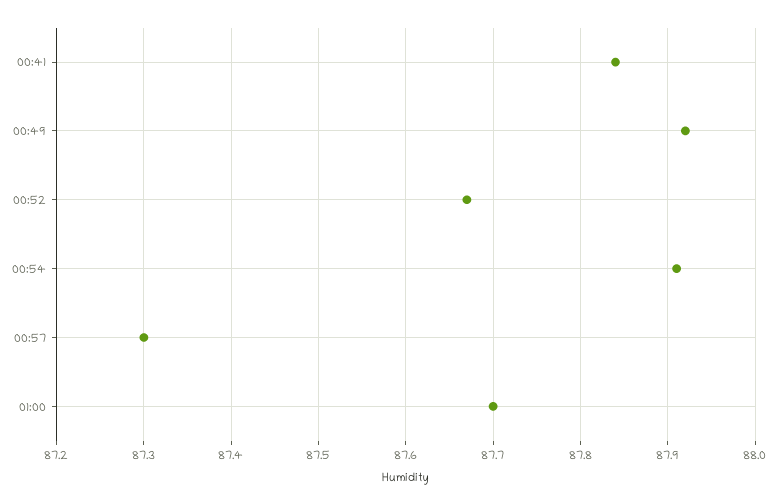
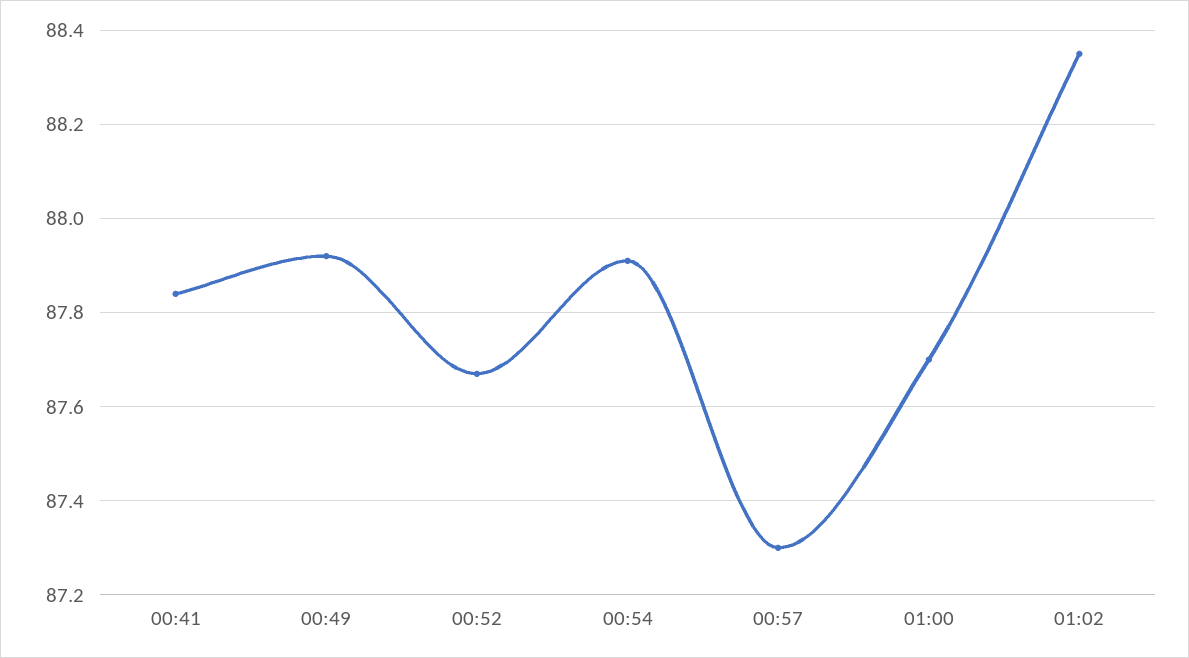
01:02: none -> 88.35

